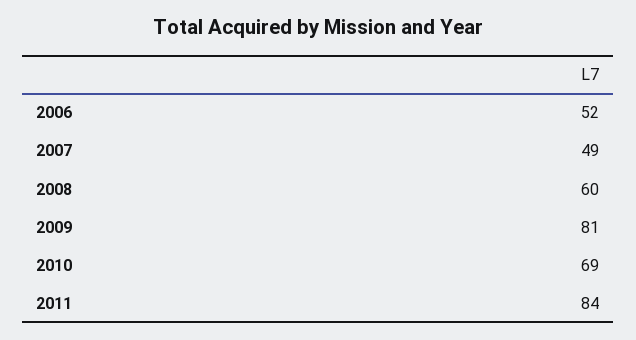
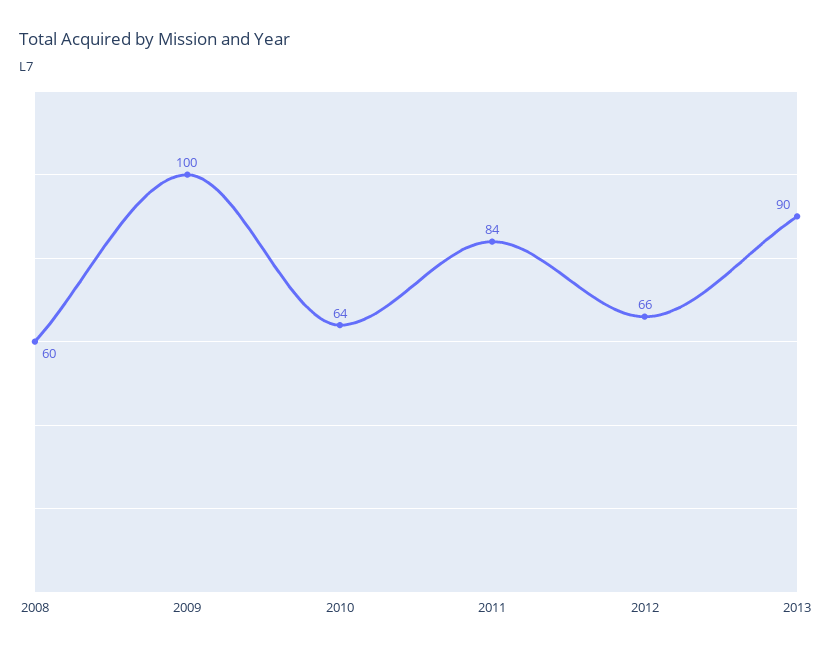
2006: 52 -> none
2007: 49 -> none
2009: 81 -> 100
2010: 69 -> 64
2012: none -> 66
2013: none -> 90

